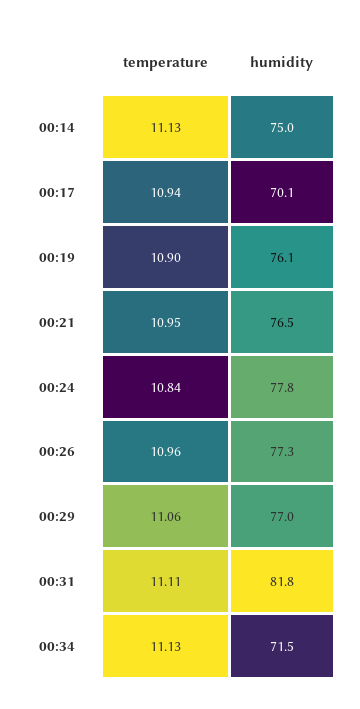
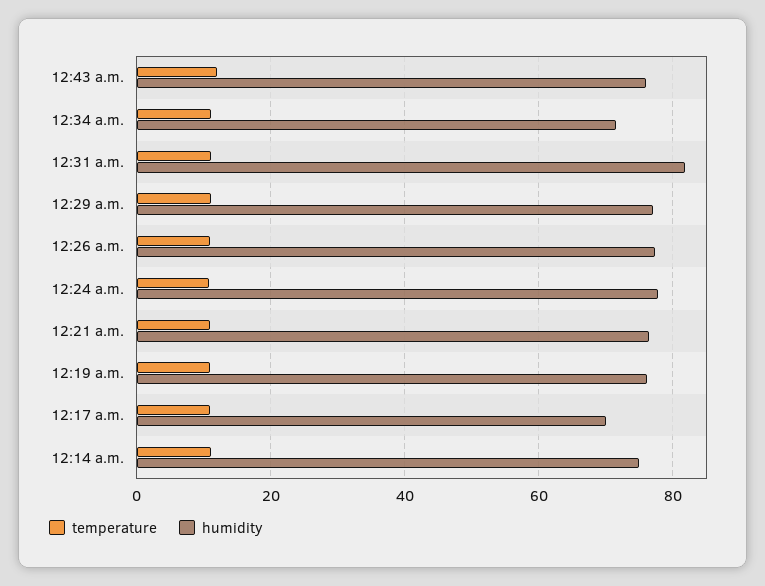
temperature, 12:43 a.m.: none -> 12
humidity, 12:43 a.m.: none -> 76

